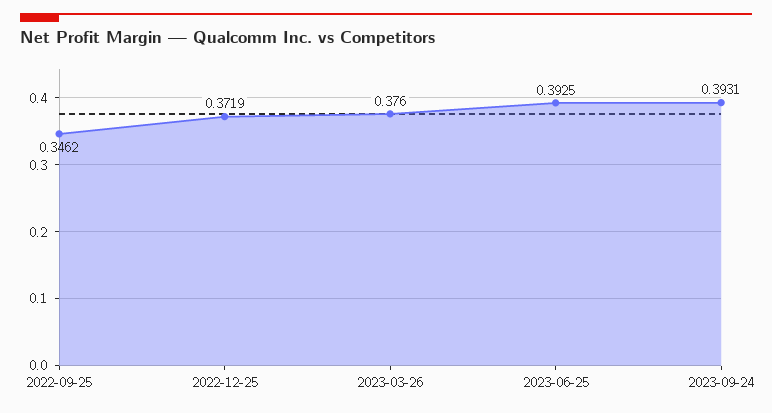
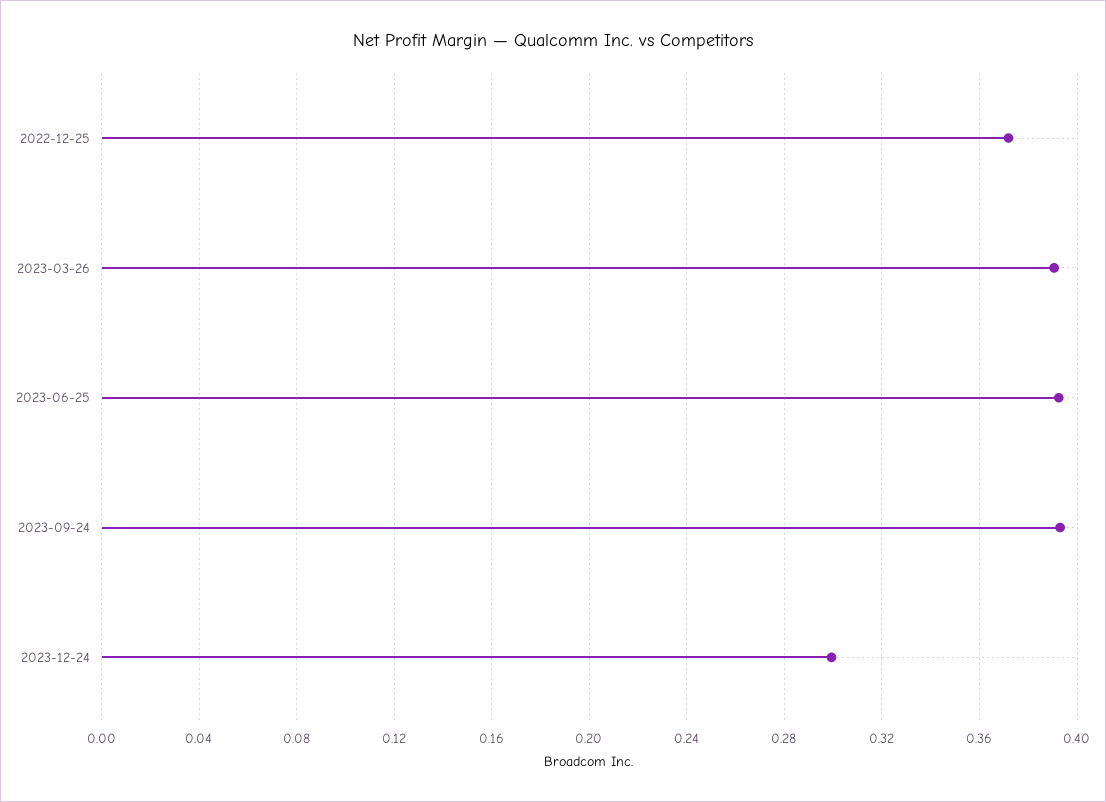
2022-09-25: 0.3462 -> none
2023-03-26: 0.376 -> 0.39
2023-12-24: none -> 0.3

